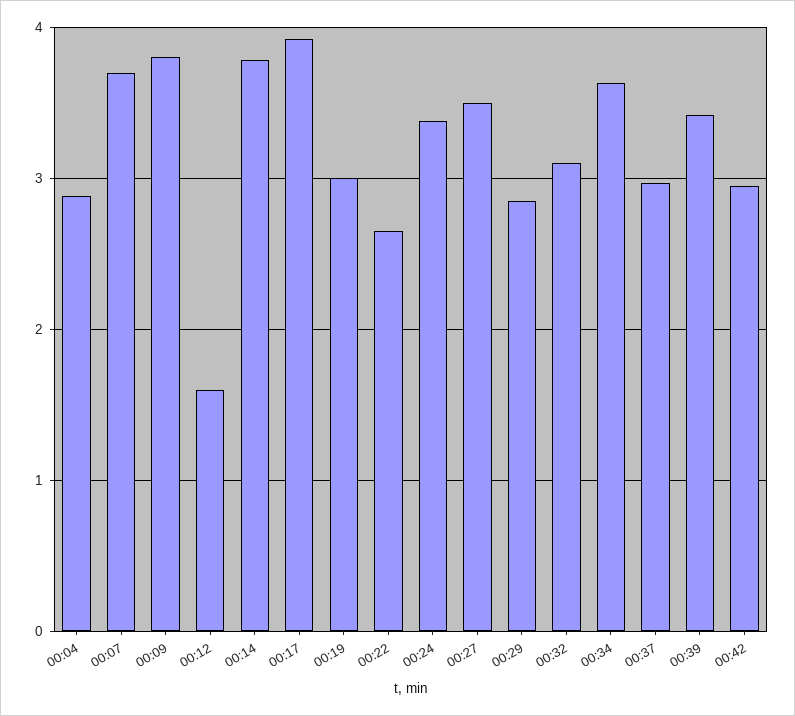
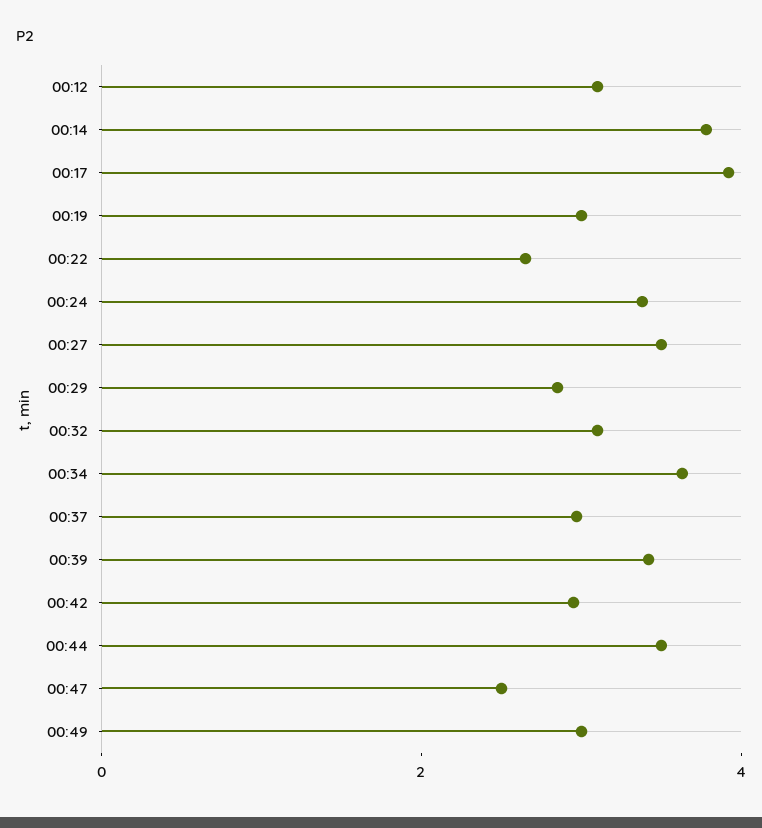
00:04: 2.9 -> none
00:07: 3.7 -> none
00:09: 3.8 -> none
00:12: 1.6 -> 3
00:44: none -> 3.5
00:47: none -> 2.5
00:49: none -> 3

